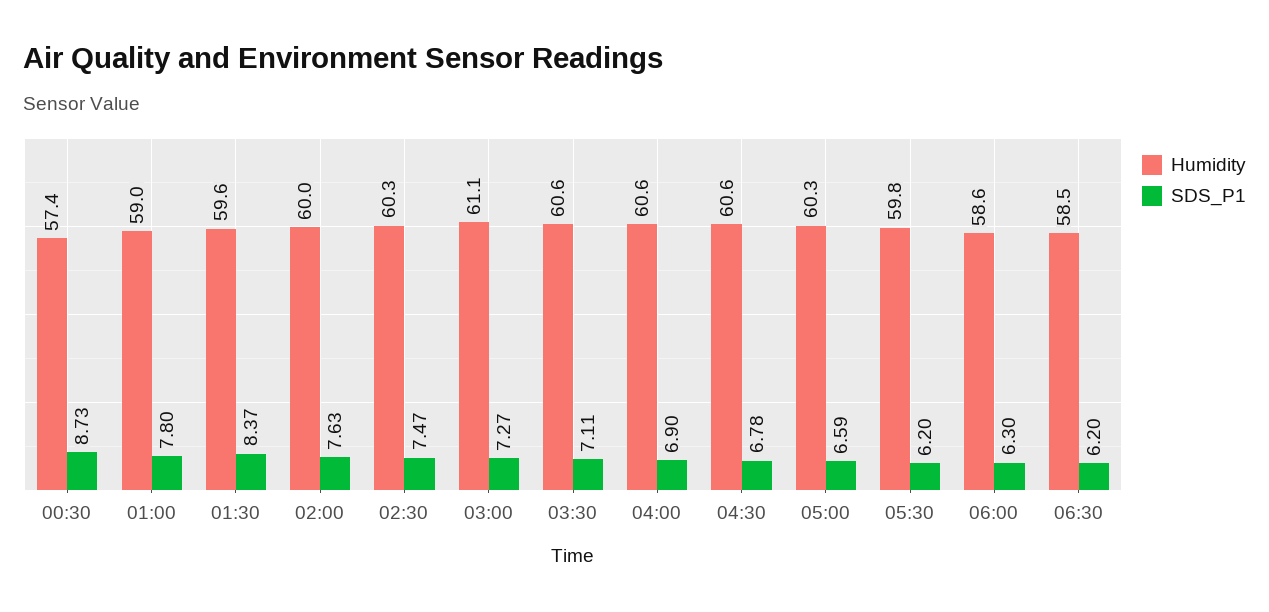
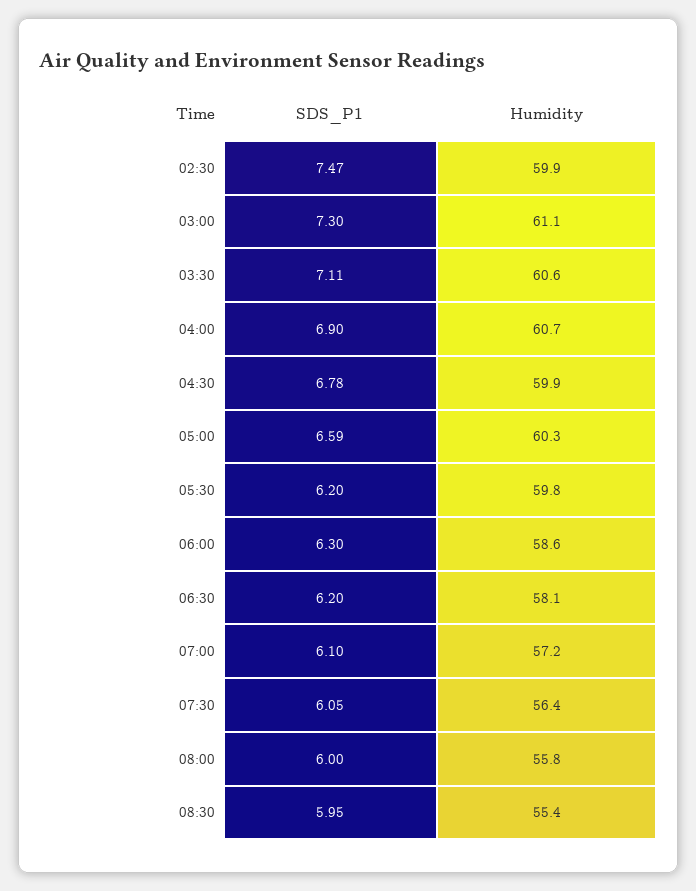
Humidity, 00:30: 57.4 -> none
SDS_P1, 00:30: 8.73 -> none
Humidity, 01:00: 59 -> none
SDS_P1, 01:00: 7.8 -> none
Humidity, 01:30: 59.6 -> none
SDS_P1, 01:30: 8.37 -> none
Humidity, 02:00: 60 -> none
SDS_P1, 02:00: 7.63 -> none
Humidity, 02:30: 60.3 -> 59.9
SDS_P1, 03:00: 7.27 -> 7.3
Humidity, 04:00: 60.6 -> 60.7
Humidity, 04:30: 60.6 -> 59.9
Humidity, 06:30: 58.5 -> 58.1
SDS_P1, 07:00: none -> 6.1
Humidity, 07:00: none -> 57.2
SDS_P1, 07:30: none -> 6.05
Humidity, 07:30: none -> 56.4
SDS_P1, 08:00: none -> 6
Humidity, 08:00: none -> 55.8
SDS_P1, 08:30: none -> 5.95
Humidity, 08:30: none -> 55.4

